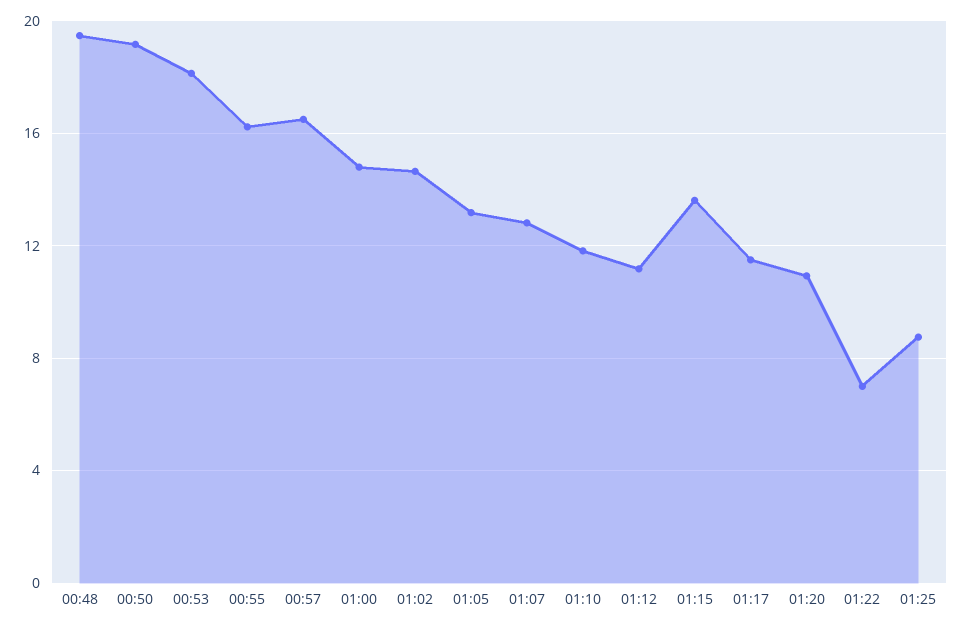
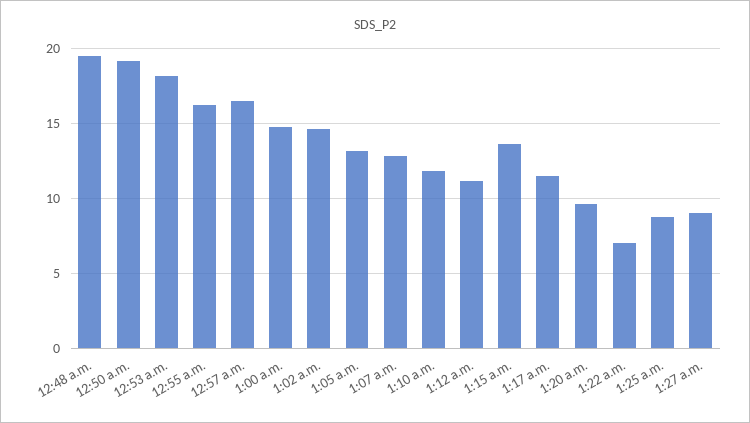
01:20: 11 -> 9.5
1:27 a.m.: none -> 9

